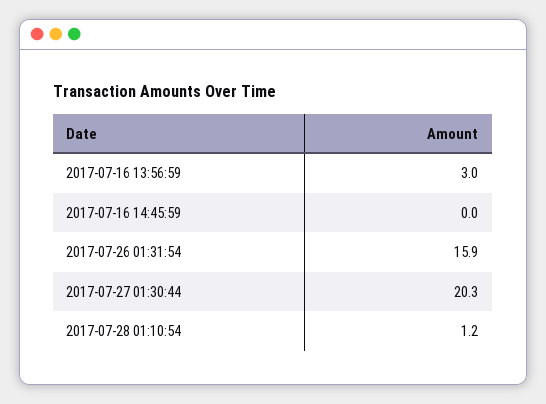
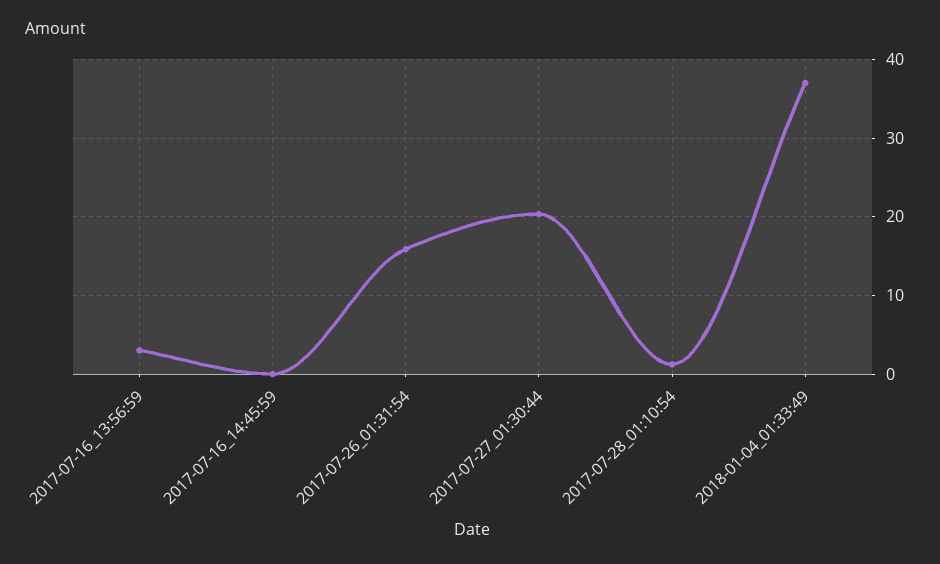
2018-01-04_01:33:49: none -> 37

